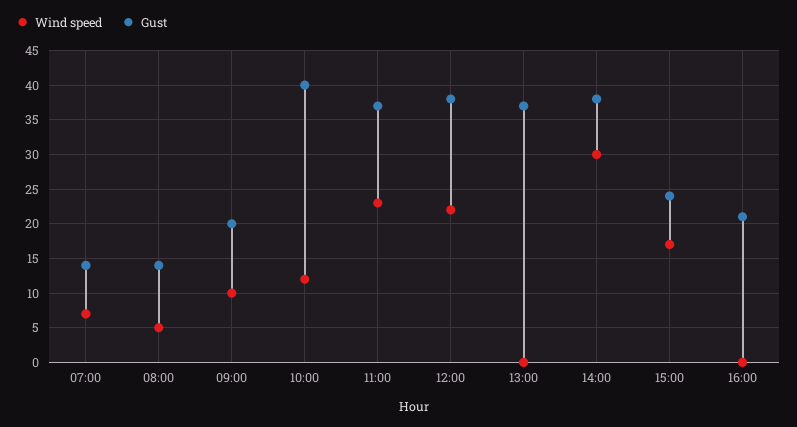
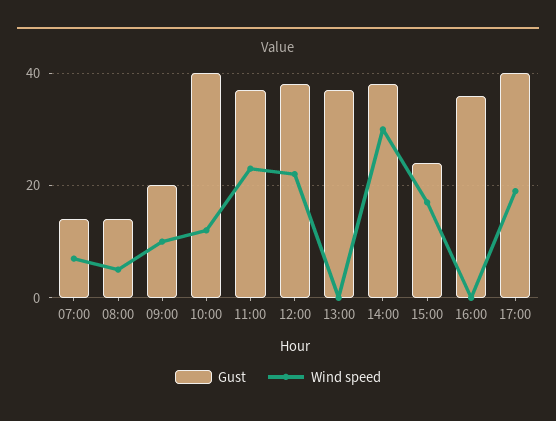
Gust, 16:00: 21 -> 35
Gust, 17:00: none -> 40
Wind speed, 17:00: none -> 20

